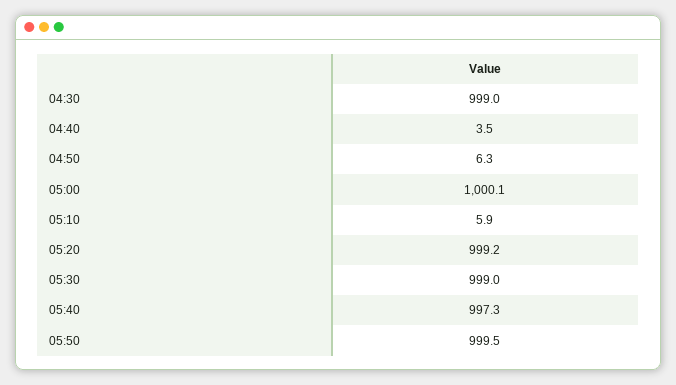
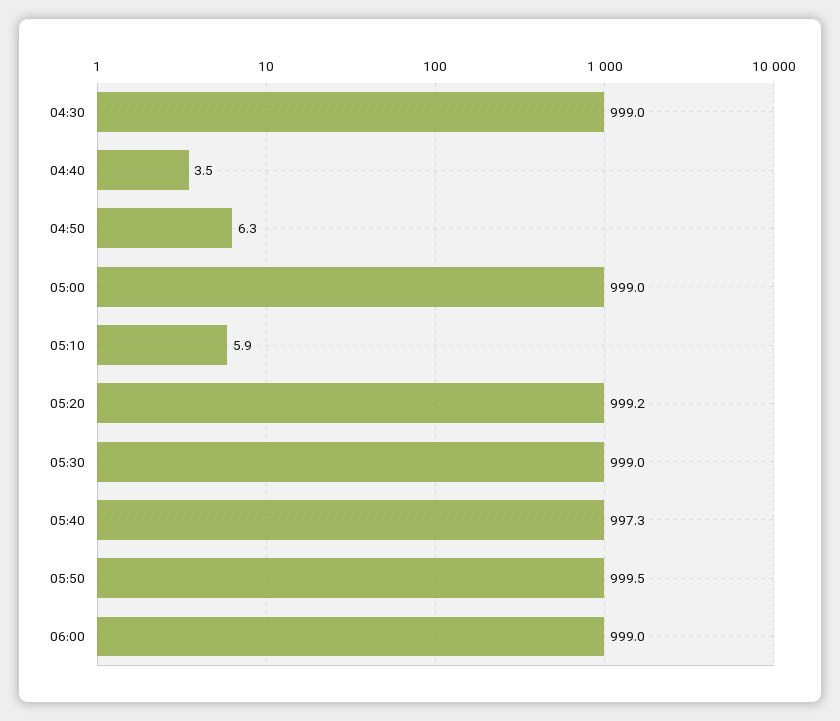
05:00: 1000.1 -> 999
06:00: none -> 999

